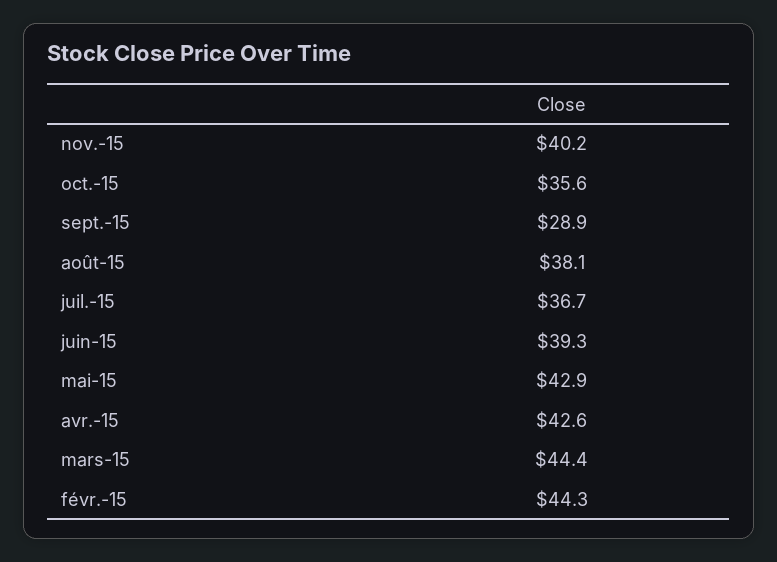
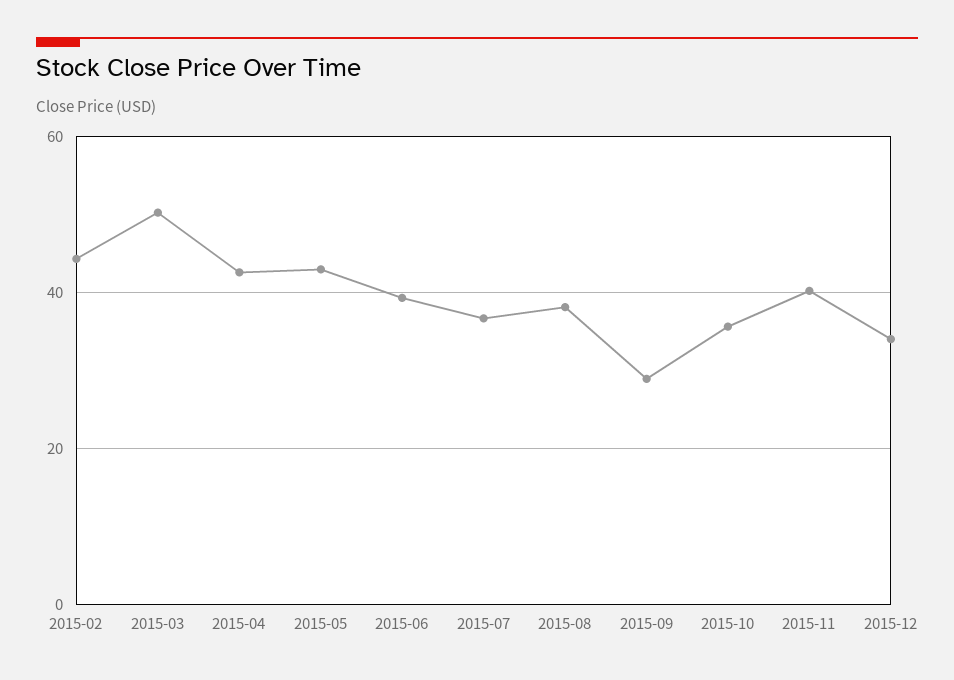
mars-15: 44.4 -> 50
2015-12: none -> 34

